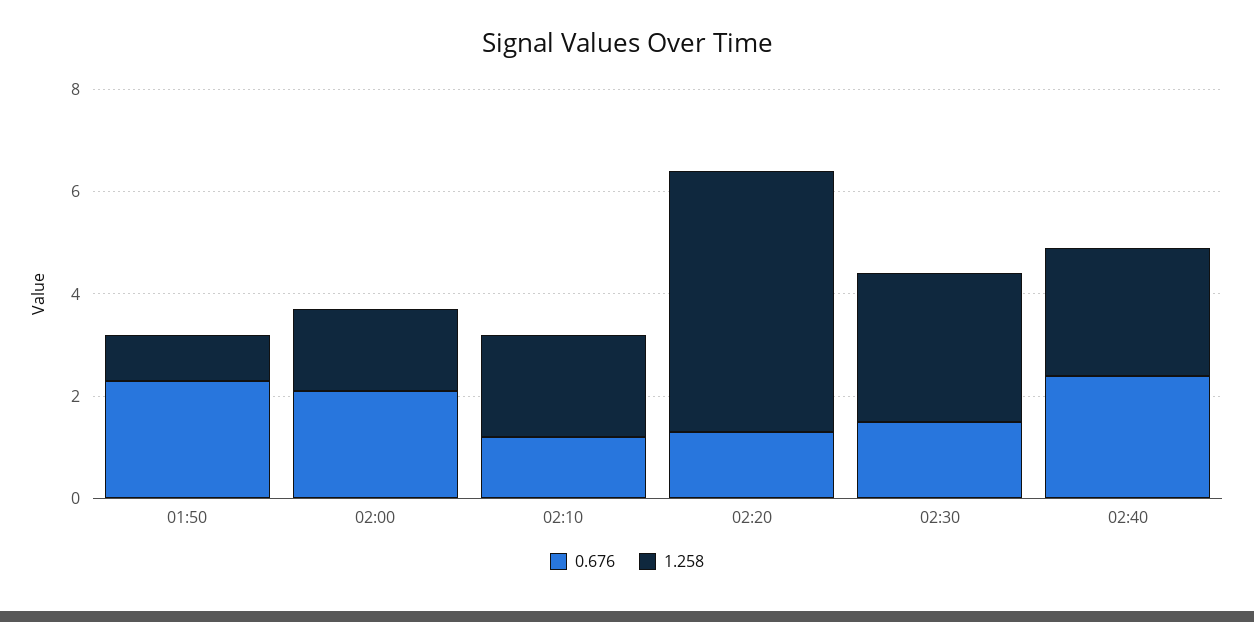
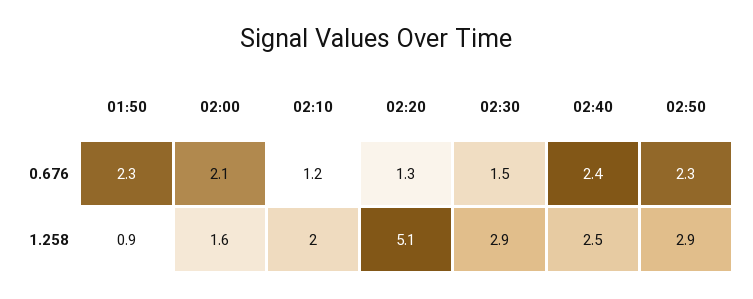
0.676, 02:50: none -> 2.3
1.258, 02:50: none -> 2.9

